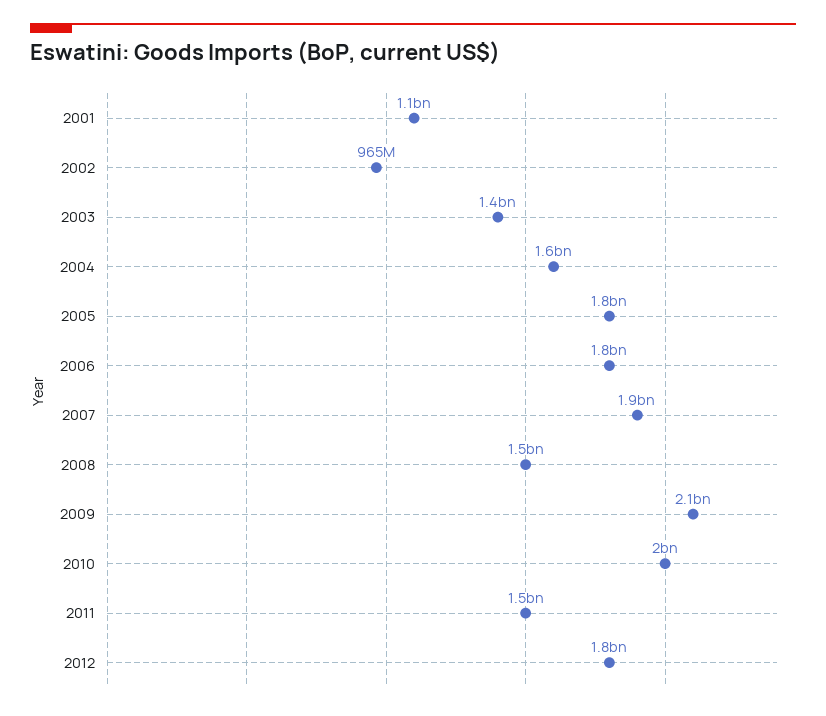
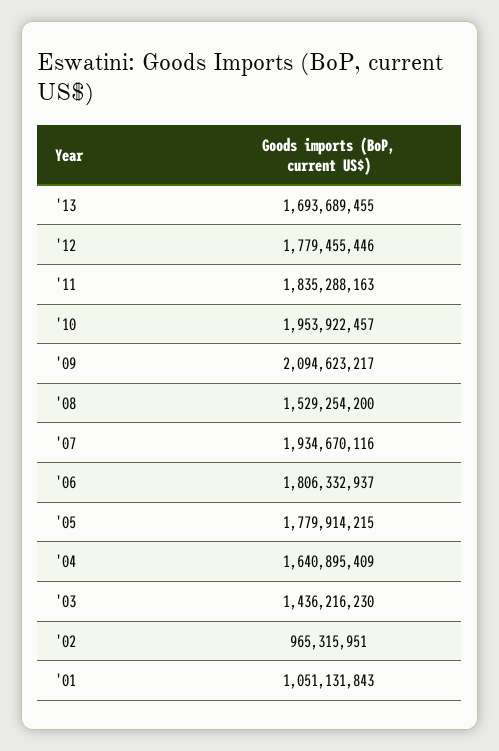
2011: 1500000000 -> 1835288163
'13: none -> 1693689455

